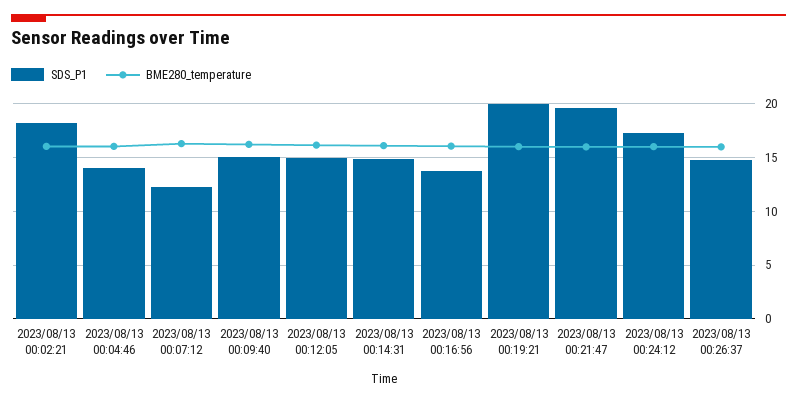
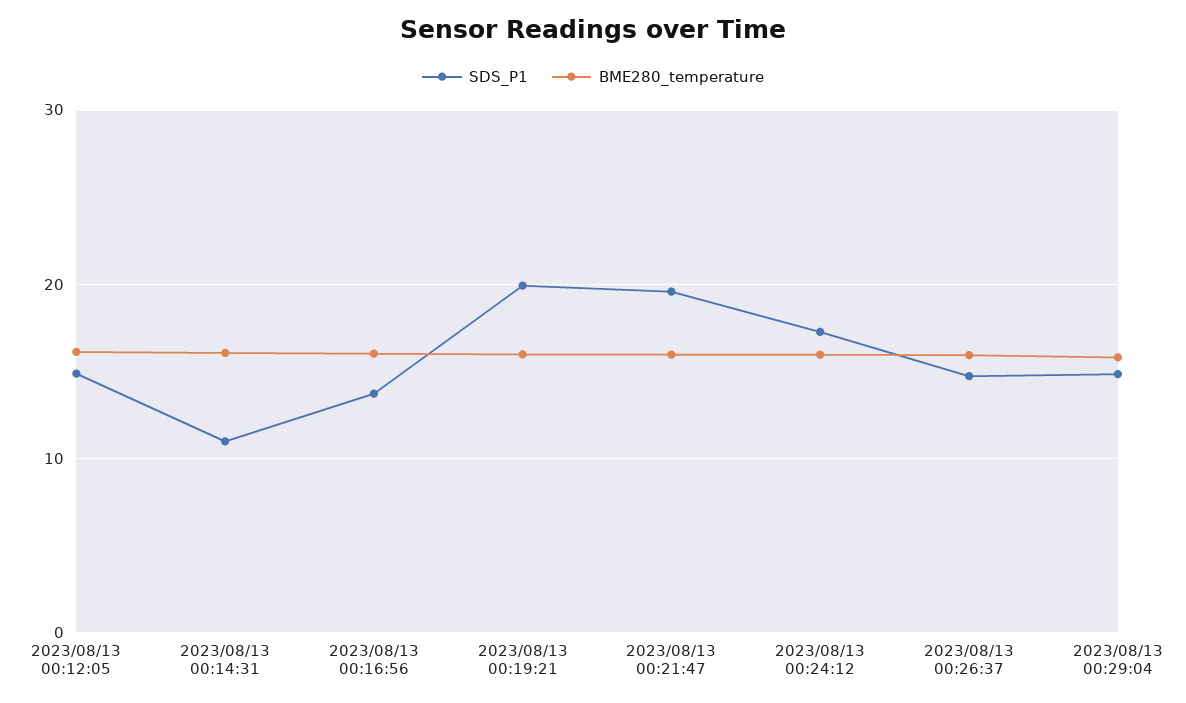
SDS_P1, 2023/08/13 00:02:21: 18 -> none
BME280_temperature, 2023/08/13 00:02:21: 16 -> none
SDS_P1, 2023/08/13 00:04:46: 14 -> none
BME280_temperature, 2023/08/13 00:04:46: 16 -> none
SDS_P1, 2023/08/13 00:07:12: 12 -> none
BME280_temperature, 2023/08/13 00:07:12: 16 -> none
SDS_P1, 2023/08/13 00:09:40: 15 -> none
BME280_temperature, 2023/08/13 00:09:40: 16 -> none
SDS_P1, 2023/08/13 00:14:31: 15 -> 11
SDS_P1, 2023/08/13 00:29:04: none -> 15
BME280_temperature, 2023/08/13 00:29:04: none -> 16

